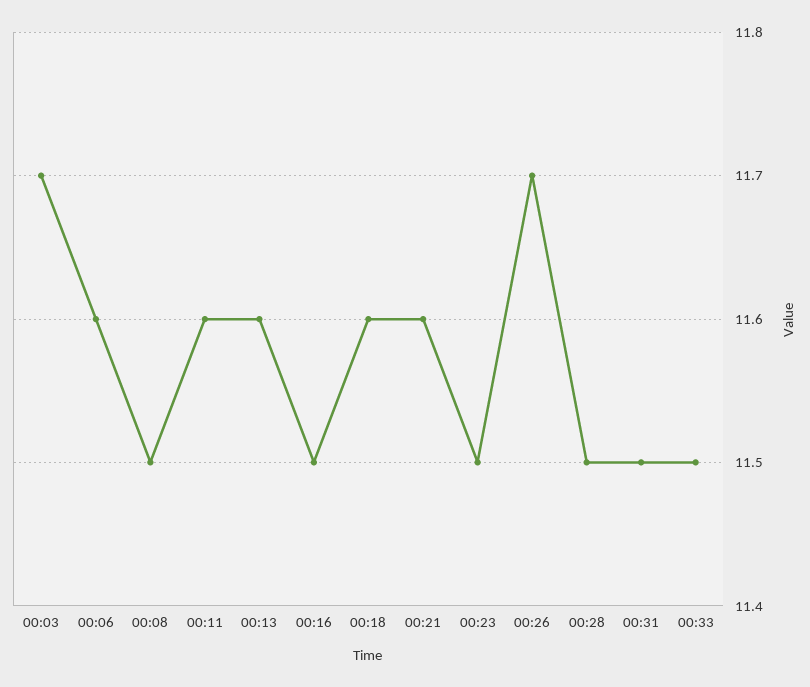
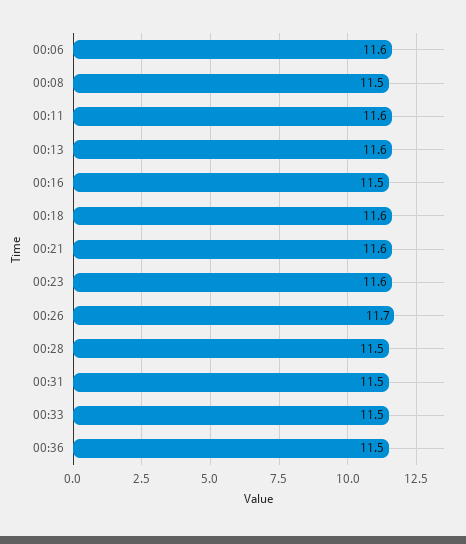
00:03: 11.7 -> none
00:23: 11.5 -> 11.6
00:36: none -> 11.5

